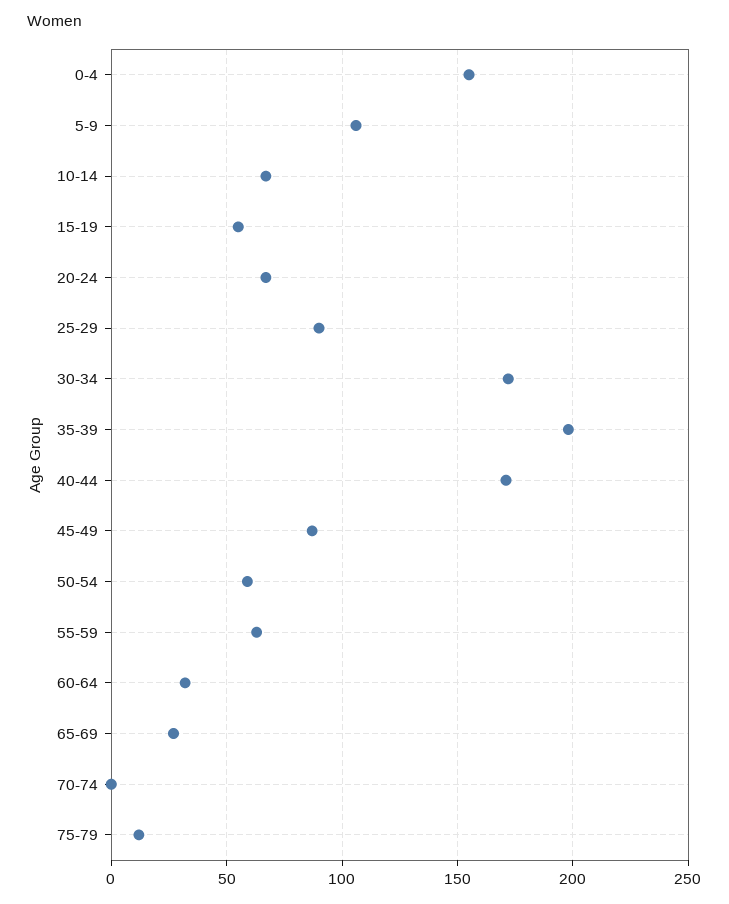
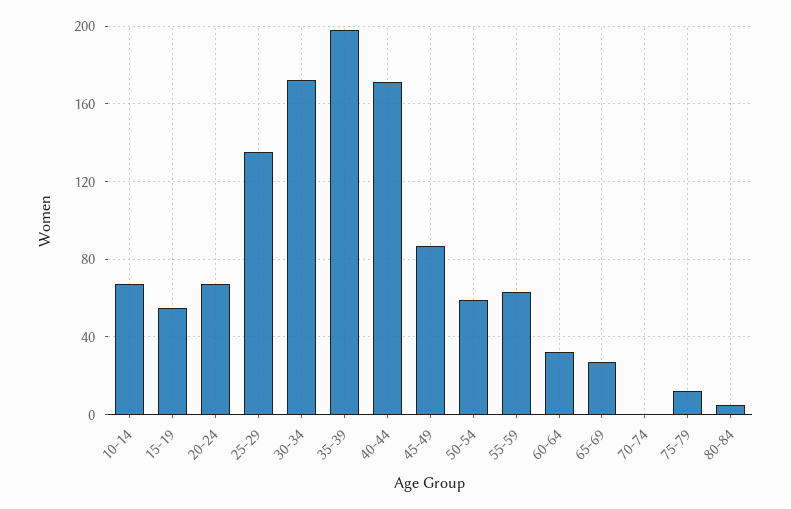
0-4: 155 -> none
5-9: 105 -> none
25-29: 90 -> 135
80-84: none -> 5

